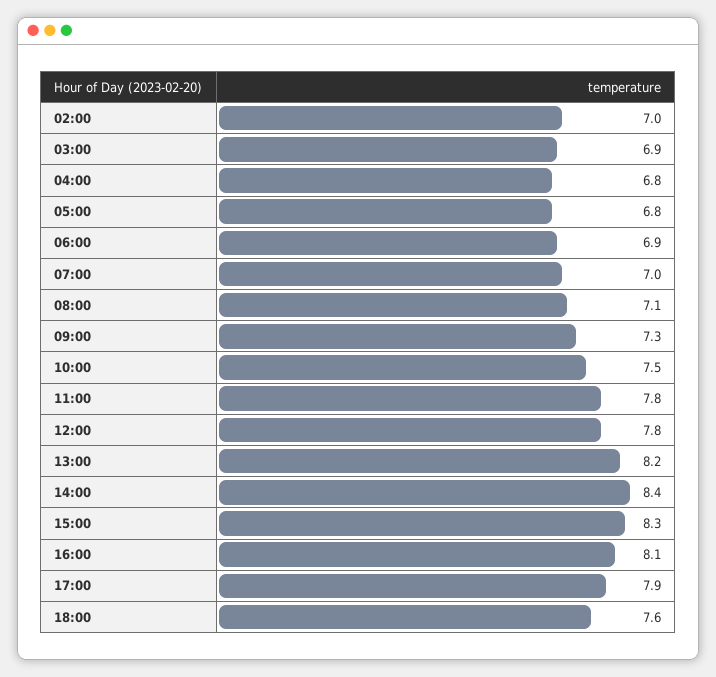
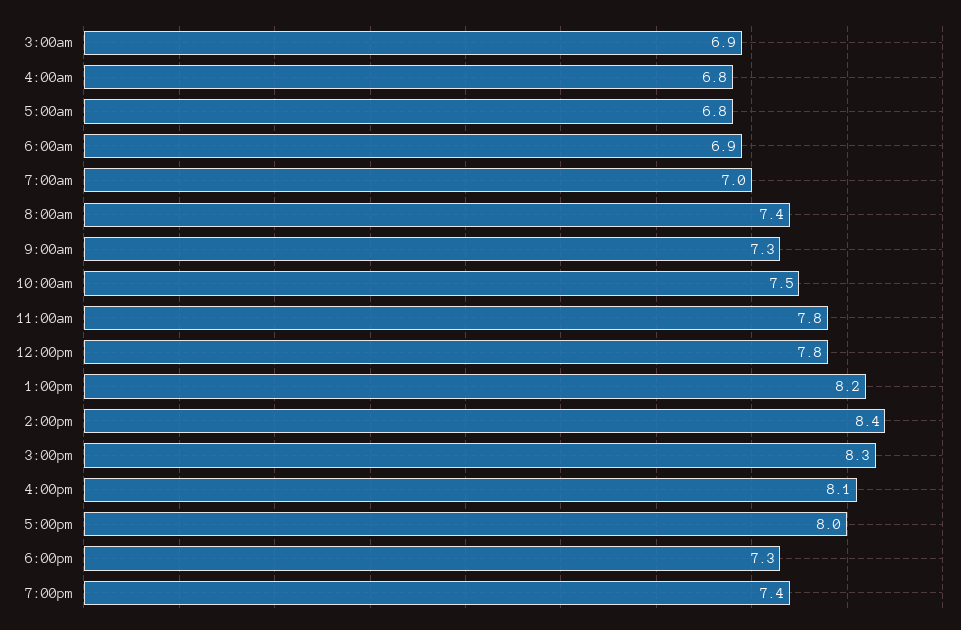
02:00: 7 -> none
08:00: 7.1 -> 7.4
17:00: 7.9 -> 8
18:00: 7.6 -> 7.3
7:00pm: none -> 7.4

